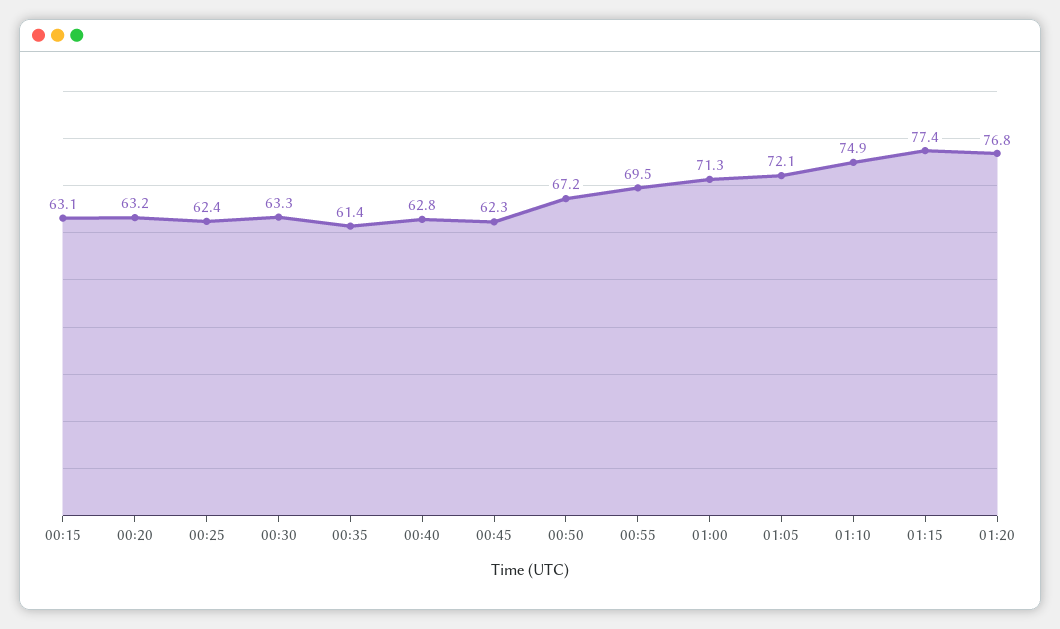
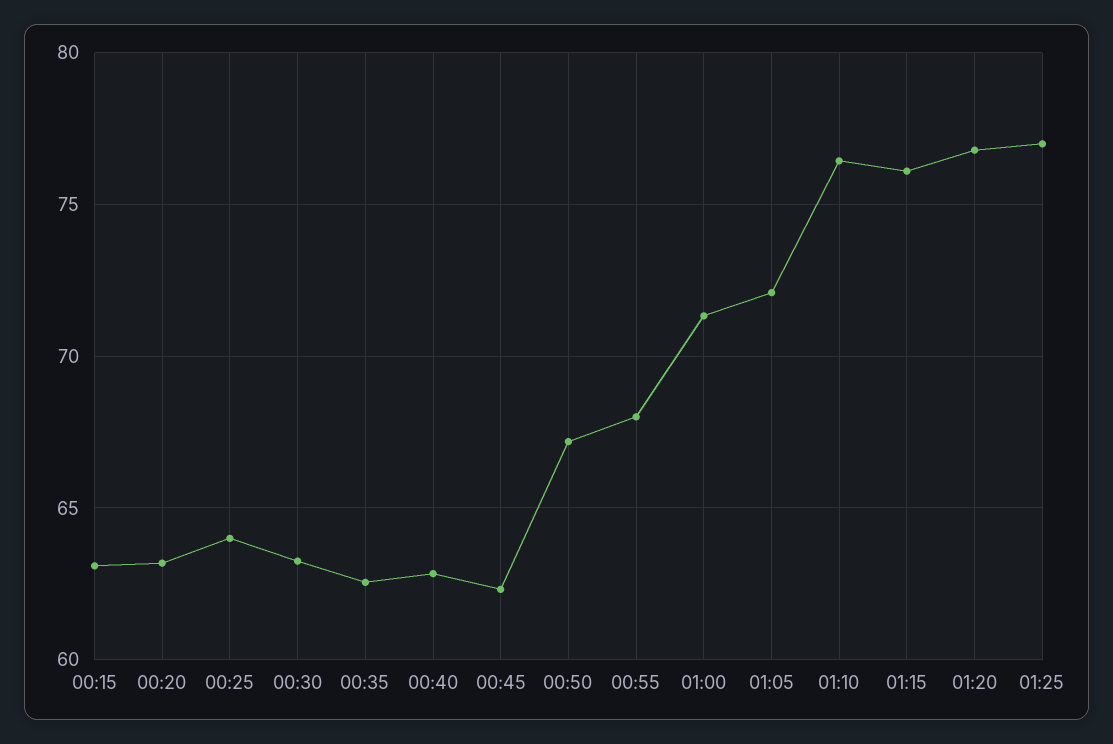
00:25: 62.4 -> 64
00:35: 61.4 -> 62.5
00:55: 69.5 -> 68
01:10: 74.9 -> 76.5
01:15: 77.4 -> 76
01:25: none -> 77

